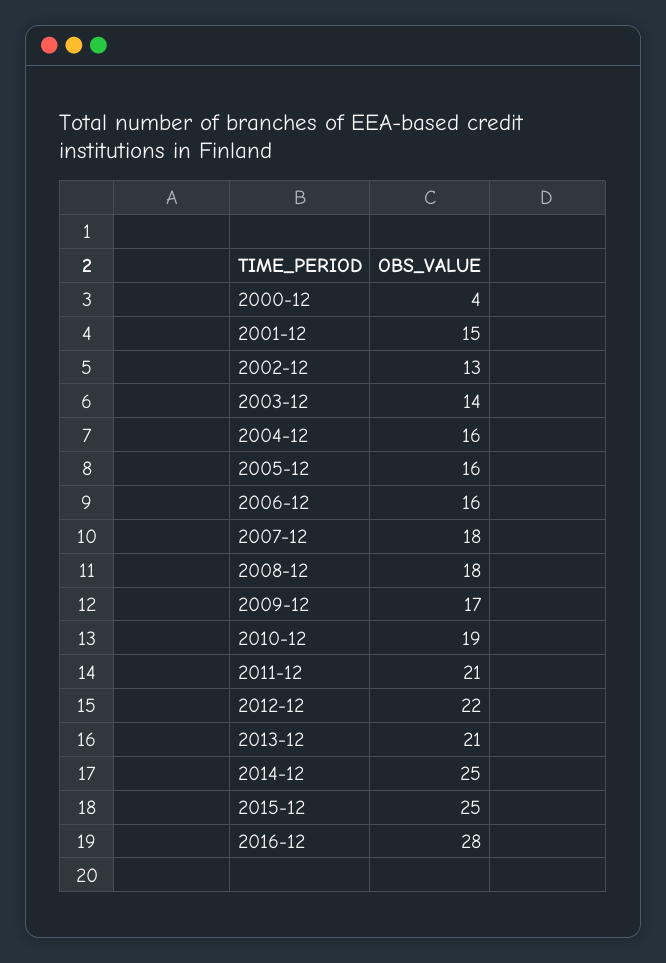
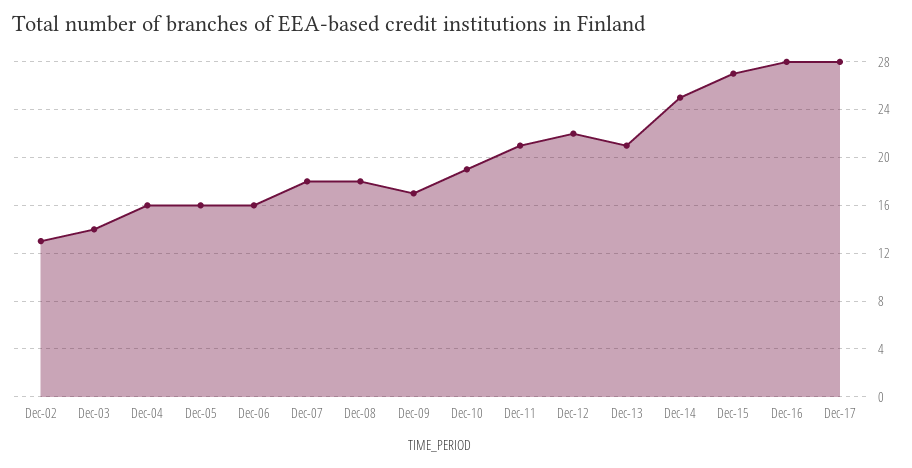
2000-12: 4 -> none
2001-12: 15 -> none
2015-12: 25 -> 27
Dec-17: none -> 28

